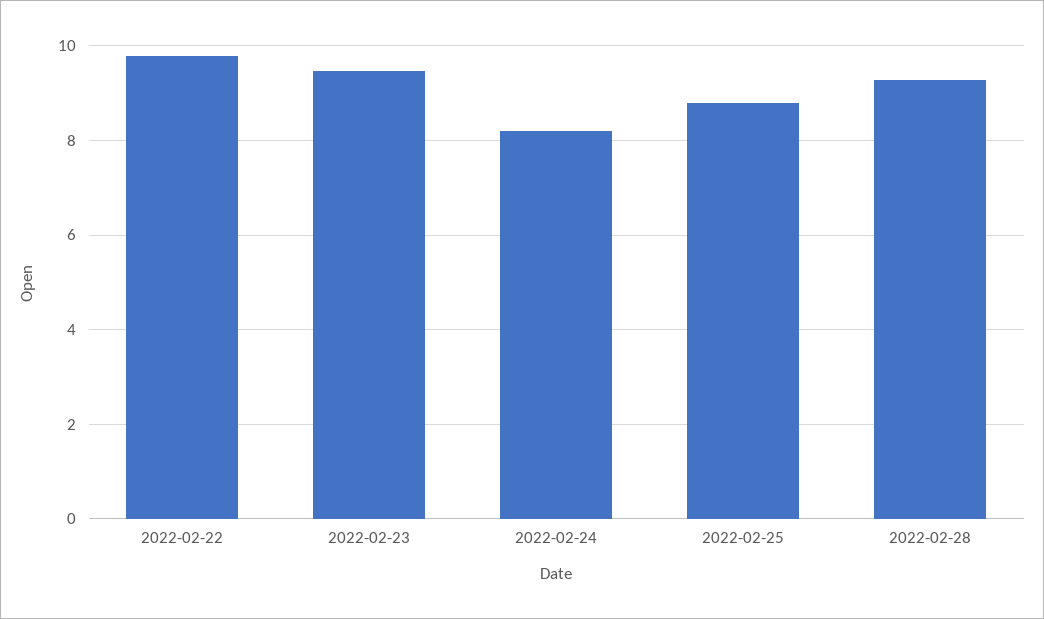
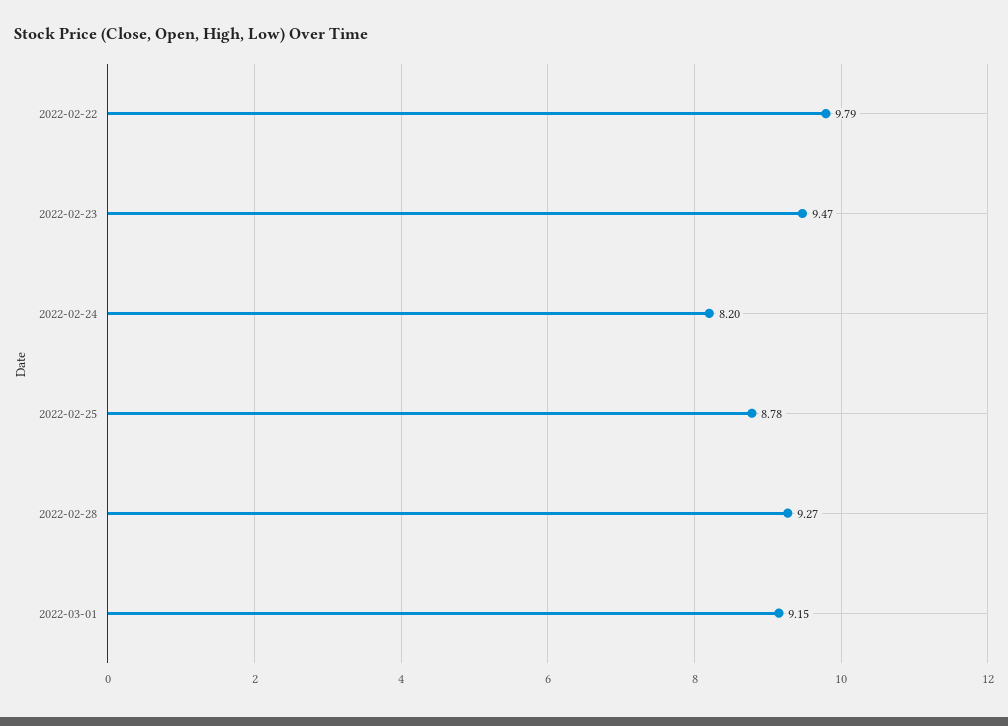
2022-03-01: none -> 9.15

